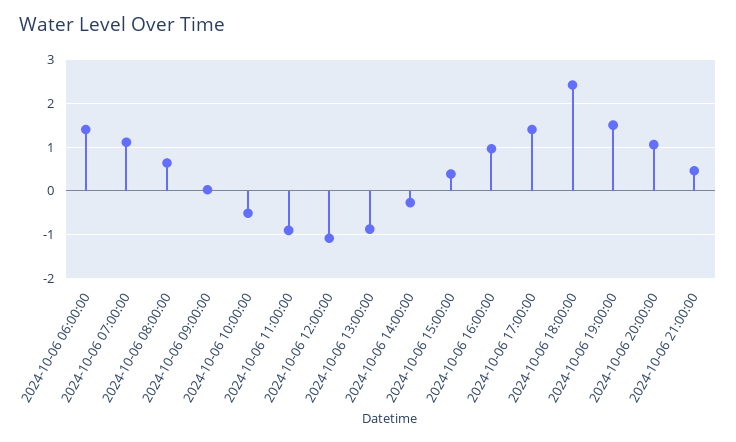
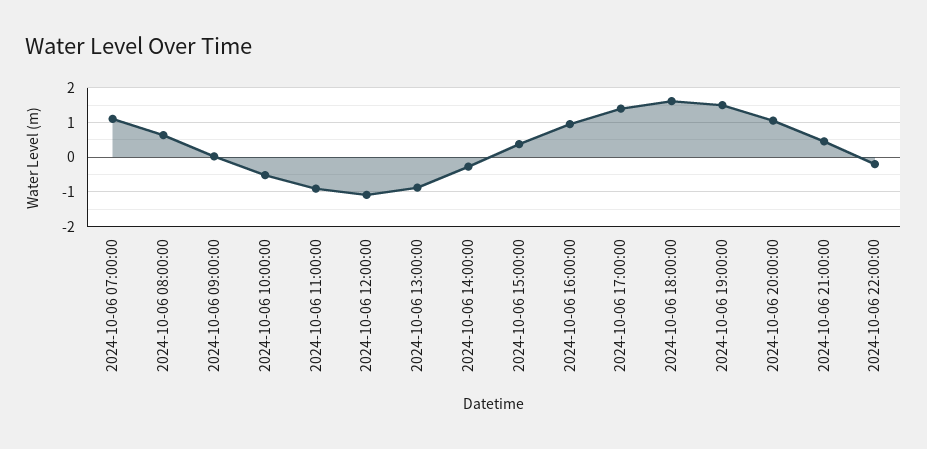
2024-10-06 06:00:00: 1.4 -> none
2024-10-06 18:00:00: 2.4 -> 1.6
2024-10-06 22:00:00: none -> -0.2

